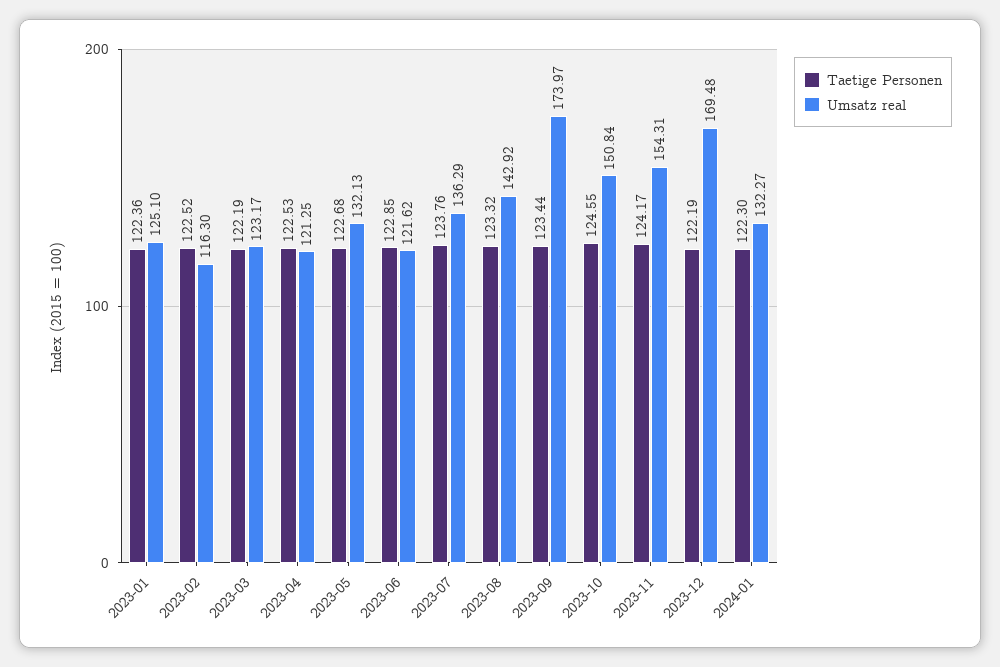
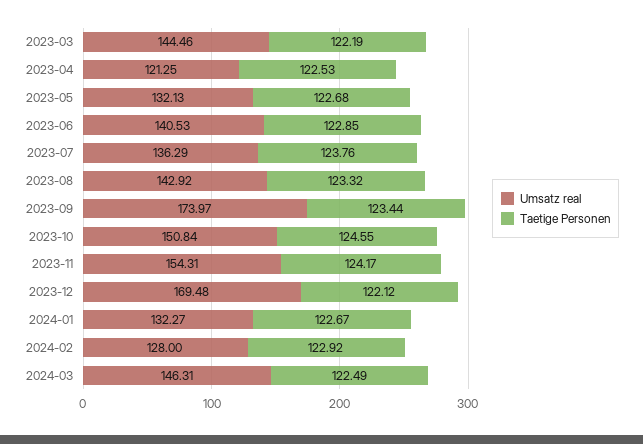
Taetige Personen, 2023-01: 122.36 -> none
Umsatz real, 2023-01: 125.1 -> none
Taetige Personen, 2023-02: 122.52 -> none
Umsatz real, 2023-02: 116.3 -> none
Umsatz real, 2023-03: 123.17 -> 144.46
Umsatz real, 2023-06: 121.62 -> 140.53
Taetige Personen, 2023-12: 122.19 -> 122.12
Taetige Personen, 2024-01: 122.3 -> 122.67
Umsatz real, 2024-02: none -> 128
Taetige Personen, 2024-02: none -> 122.92
Umsatz real, 2024-03: none -> 146.31
Taetige Personen, 2024-03: none -> 122.49

